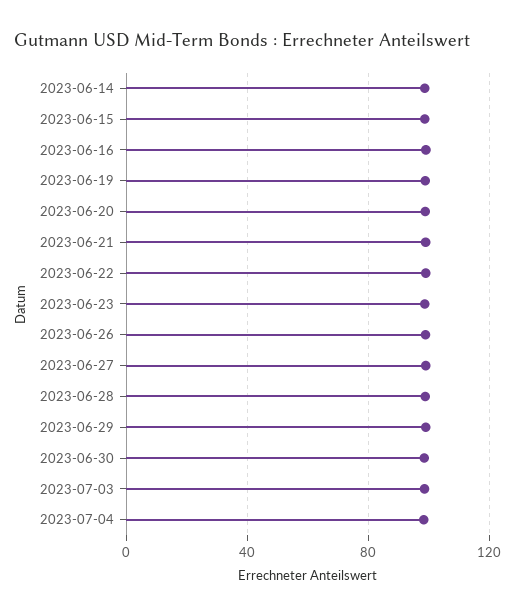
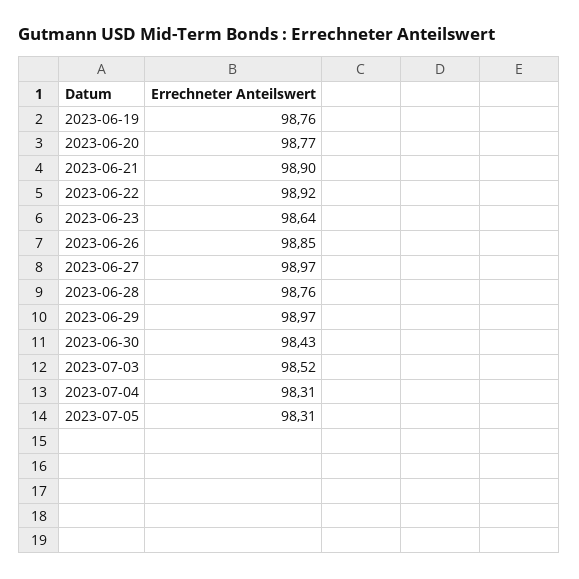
2023-06-14: 100 -> none
2023-06-15: 100 -> none
2023-06-16: 100 -> none
2023-07-05: none -> 98.31

